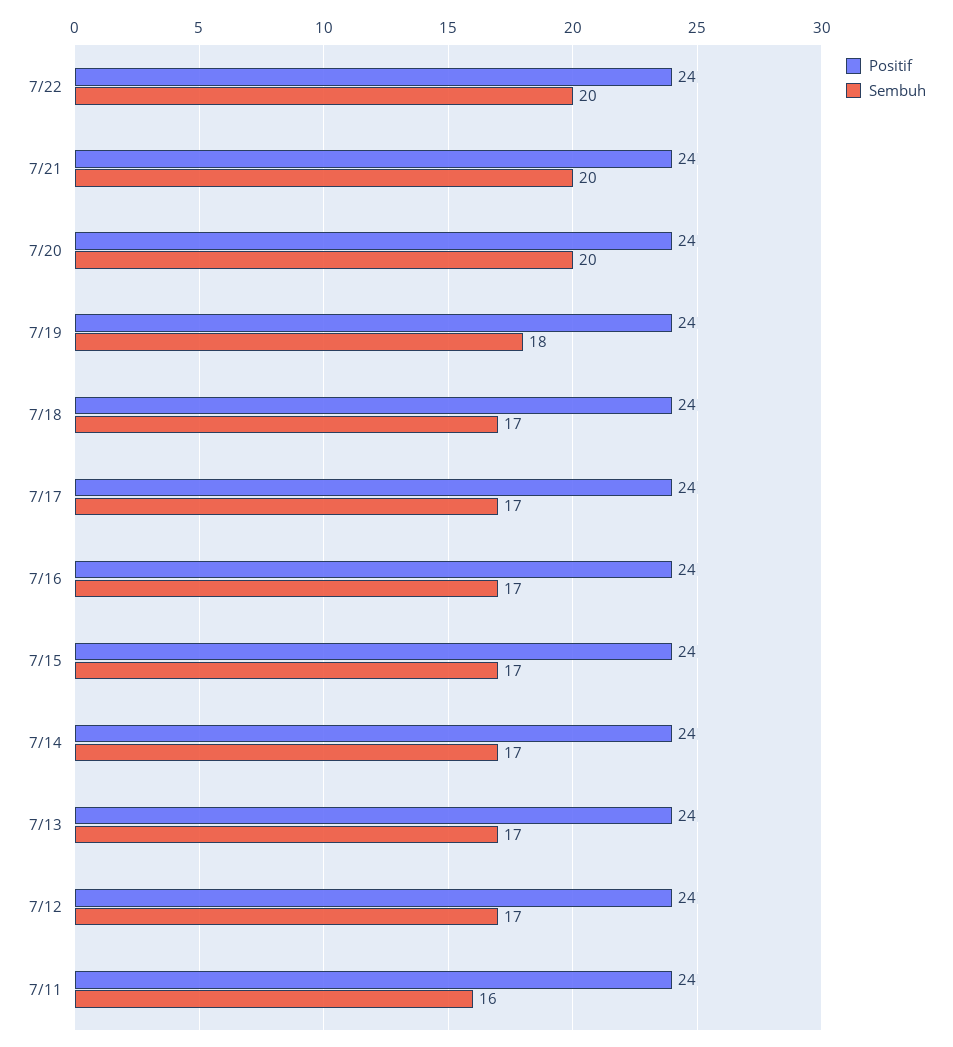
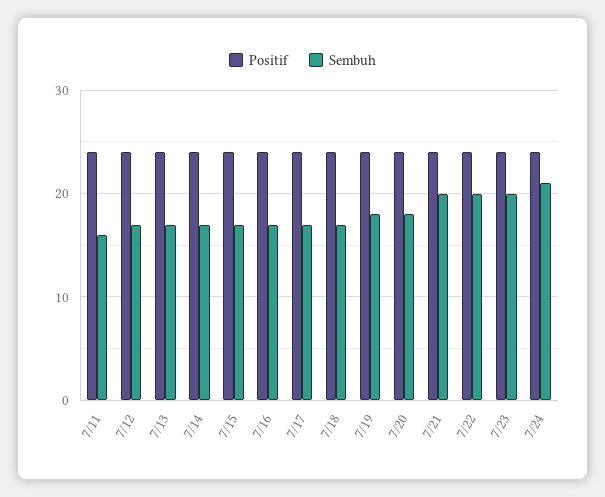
Sembuh, 7/20: 20 -> 18
Positif, 7/23: none -> 24
Sembuh, 7/23: none -> 20
Positif, 7/24: none -> 24
Sembuh, 7/24: none -> 21

